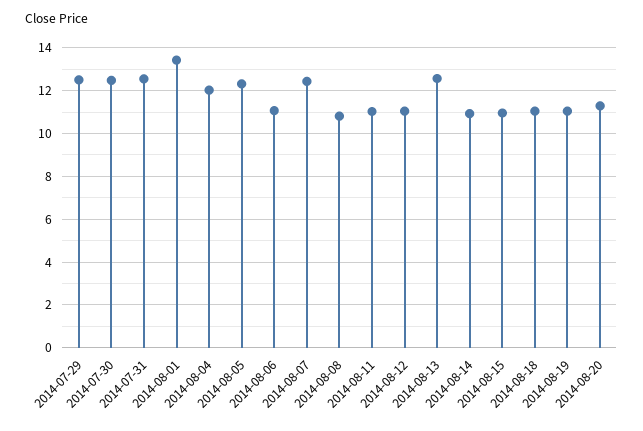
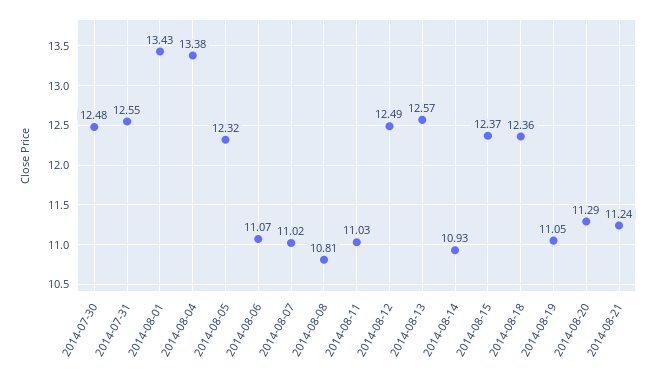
2014-07-29: 12.5 -> none
2014-08-04: 12 -> 13.38
2014-08-07: 12.5 -> 11.02
2014-08-12: 11 -> 12.49
2014-08-15: 11 -> 12.37
2014-08-18: 11 -> 12.36
2014-08-21: none -> 11.24

